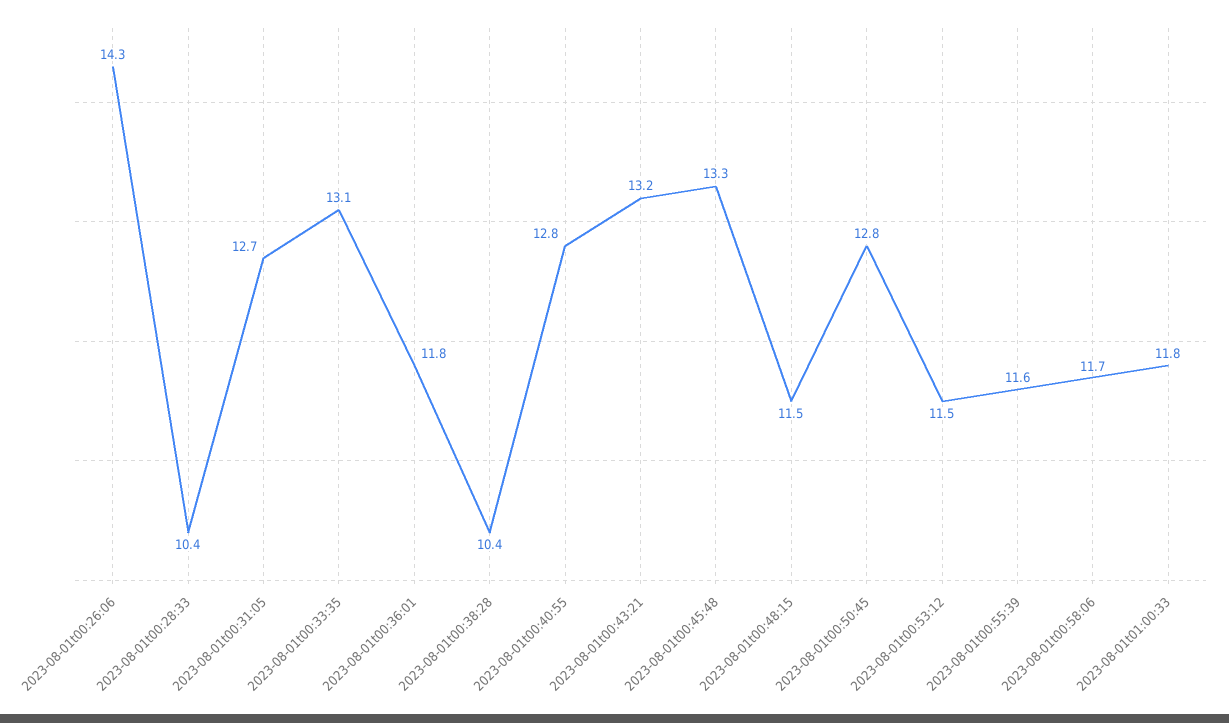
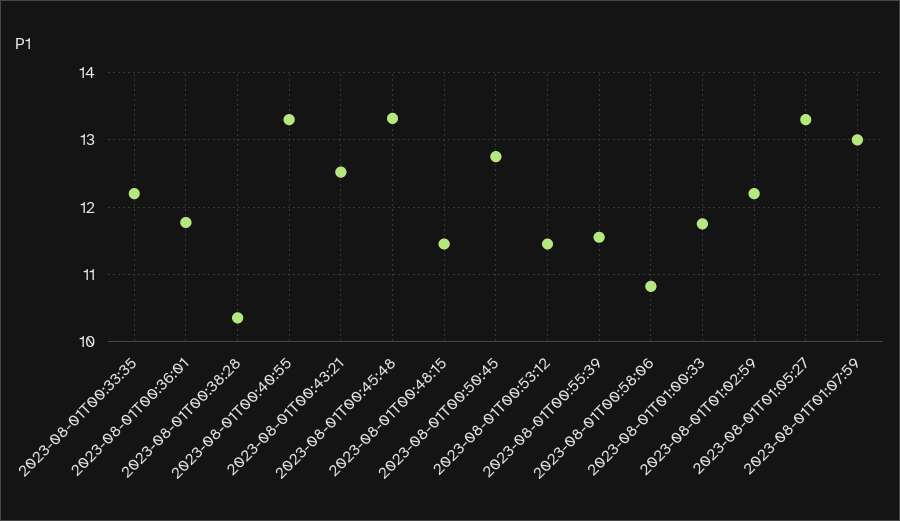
2023-08-01t00:26:06: 14.3 -> none
2023-08-01t00:28:33: 10.4 -> none
2023-08-01t00:31:05: 12.7 -> none
2023-08-01t00:33:35: 13.1 -> 12.2
2023-08-01t00:40:55: 12.8 -> 13.3
2023-08-01t00:43:21: 13.2 -> 12.5
2023-08-01t00:58:06: 11.7 -> 10.8
2023-08-01T01:02:59: none -> 12.2
2023-08-01T01:05:27: none -> 13.3
2023-08-01T01:07:59: none -> 13

